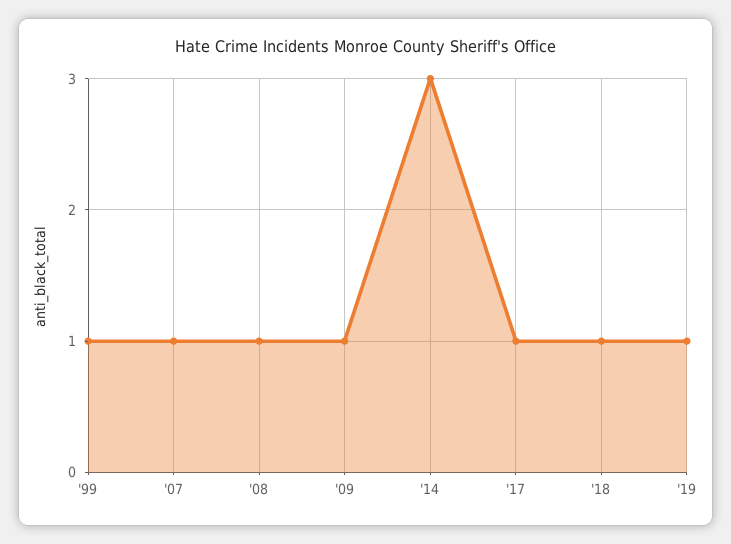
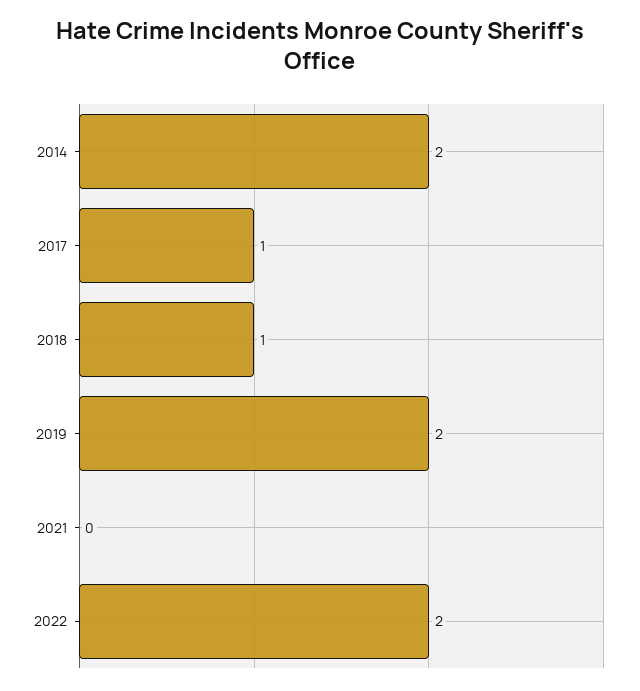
'99: 1 -> none
'07: 1 -> none
'08: 1 -> none
'09: 1 -> none
'14: 3 -> 2
'19: 1 -> 2
2021: none -> 0
2022: none -> 2

